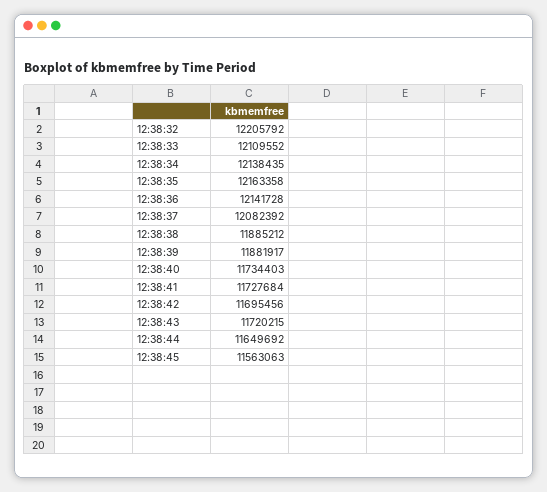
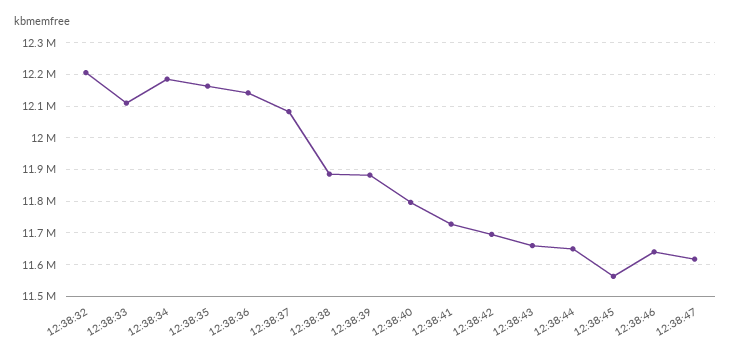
12:38:34: 12138435 -> 12180000
12:38:40: 11734403 -> 11800000
12:38:43: 11720215 -> 11660000
12:38:46: none -> 11640000
12:38:47: none -> 11620000

